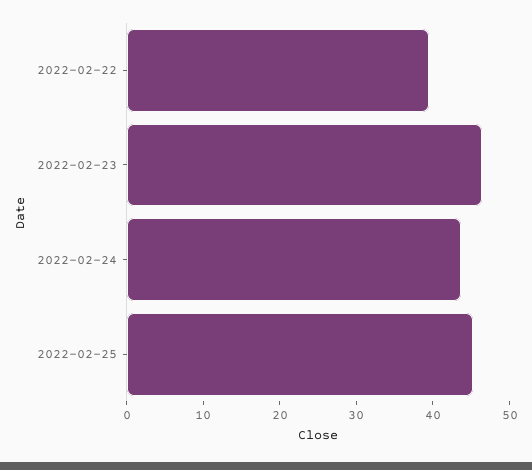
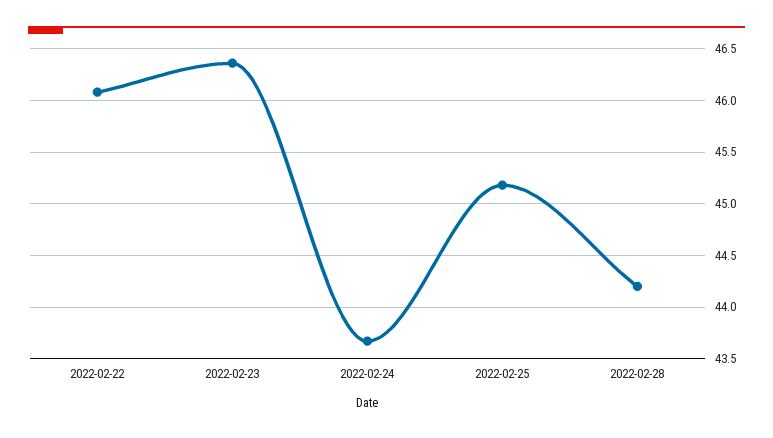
2022-02-22: 40 -> 46.1
2022-02-28: none -> 44.2

